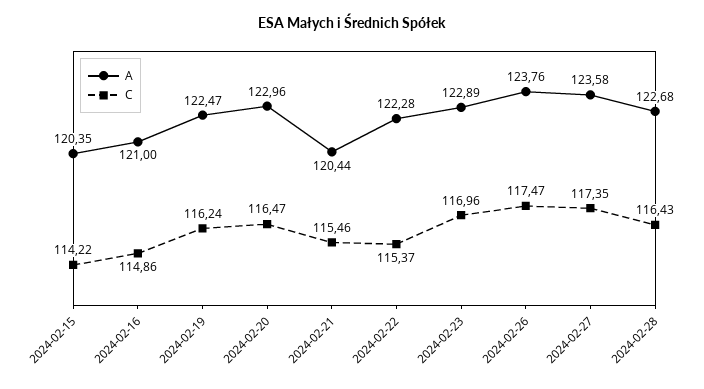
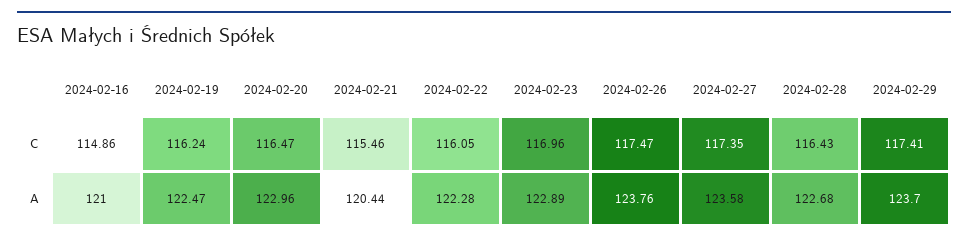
A, 2024-02-15: 120.35 -> none
C, 2024-02-15: 114.22 -> none
C, 2024-02-22: 115.37 -> 116.05
C, 2024-02-29: none -> 117.41
A, 2024-02-29: none -> 123.7

